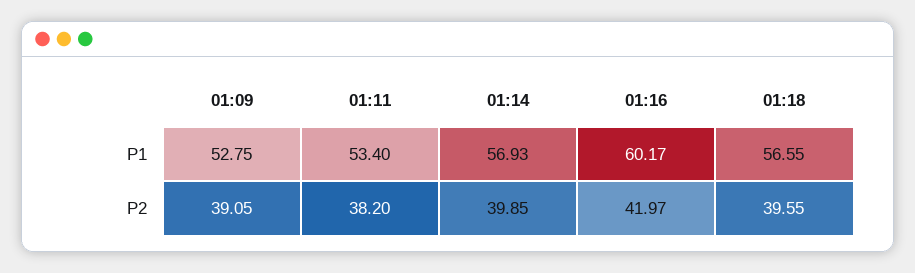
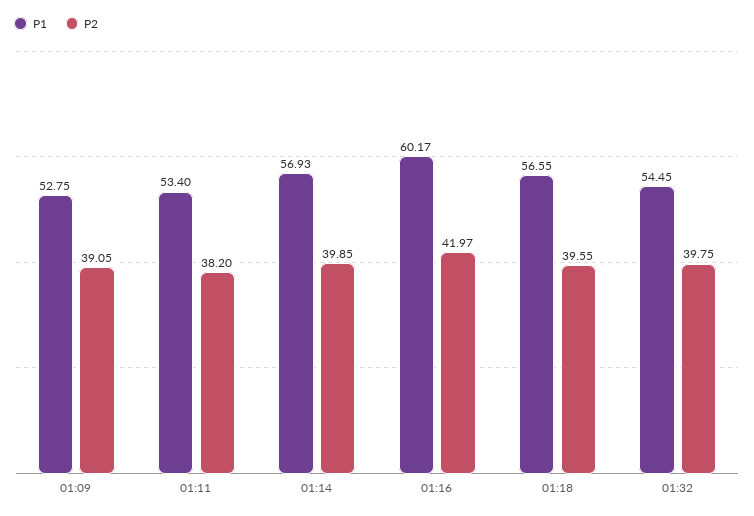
P1, 01:32: none -> 54.45
P2, 01:32: none -> 39.75

